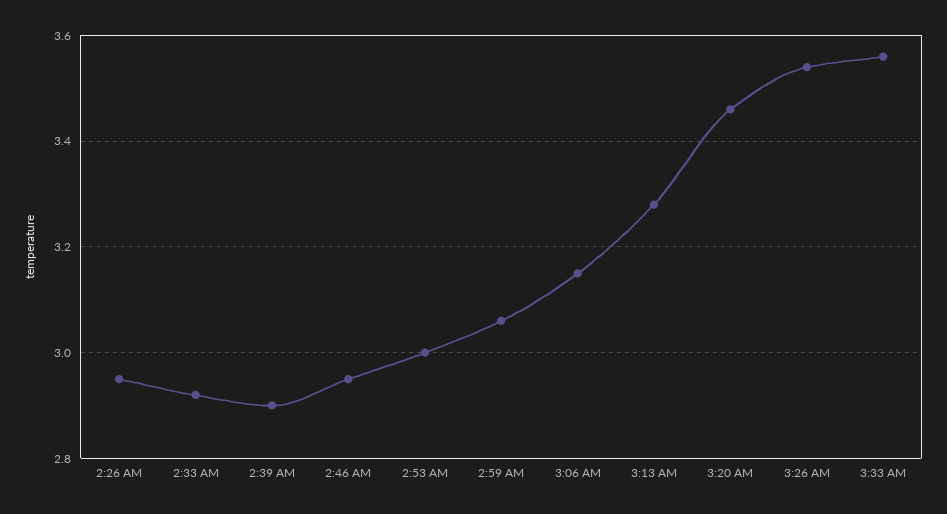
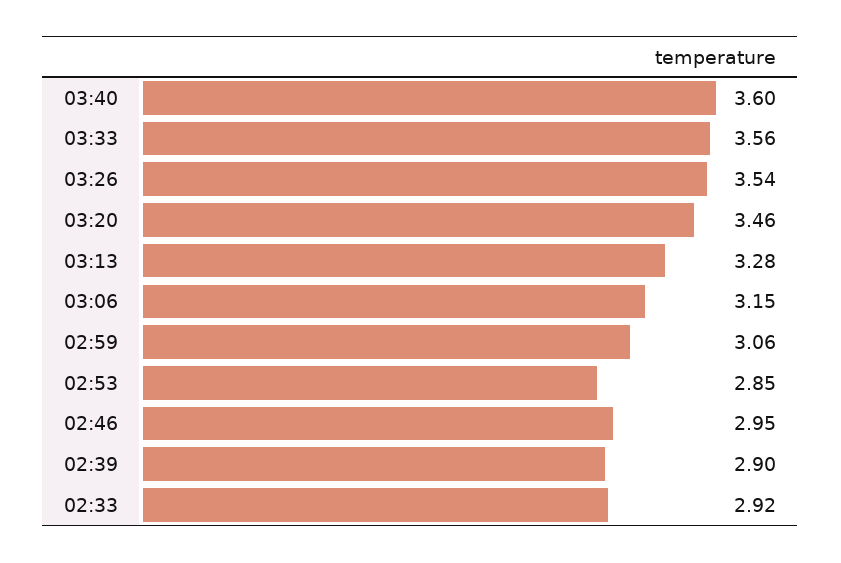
2:26 AM: 2.95 -> none
2:53 AM: 3 -> 2.85
03:40: none -> 3.6

